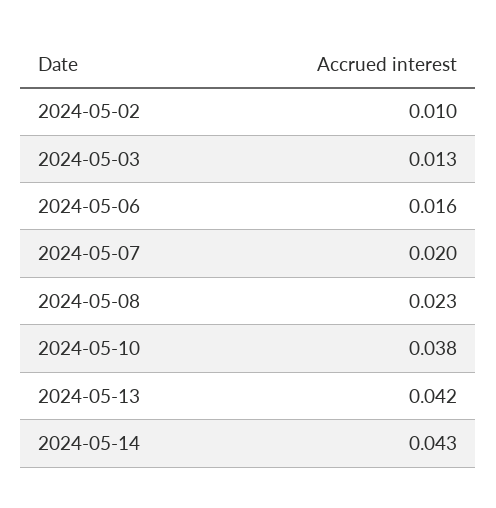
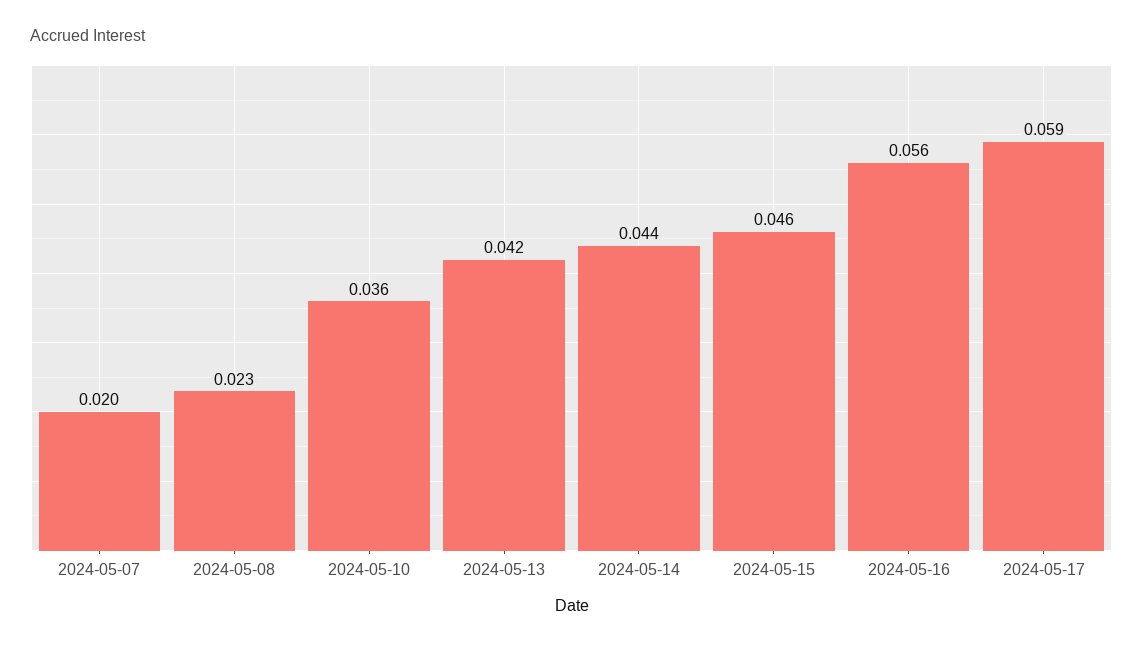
2024-05-02: 0.01 -> none
2024-05-03: 0.013 -> none
2024-05-06: 0.016 -> none
2024-05-10: 0.038 -> 0.036
2024-05-14: 0.043 -> 0.044
2024-05-15: none -> 0.046
2024-05-16: none -> 0.056
2024-05-17: none -> 0.059

